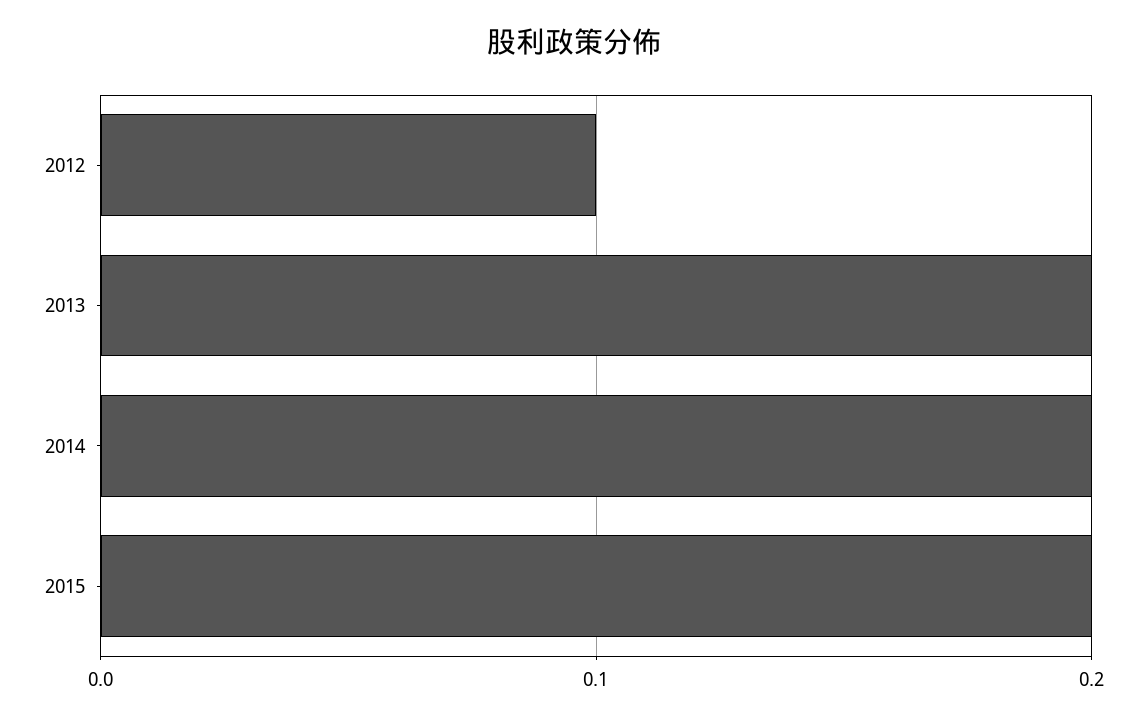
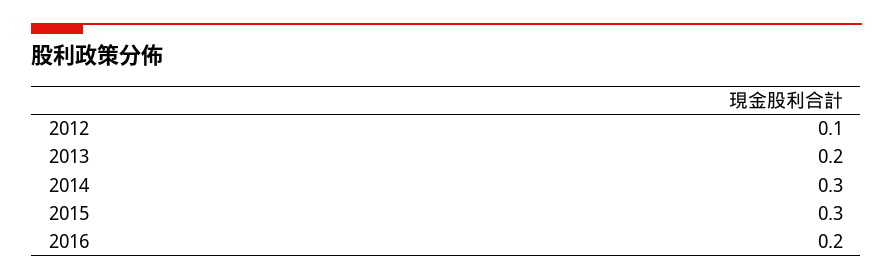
2014: 0.2 -> 0.3
2015: 0.2 -> 0.3
2016: none -> 0.2

